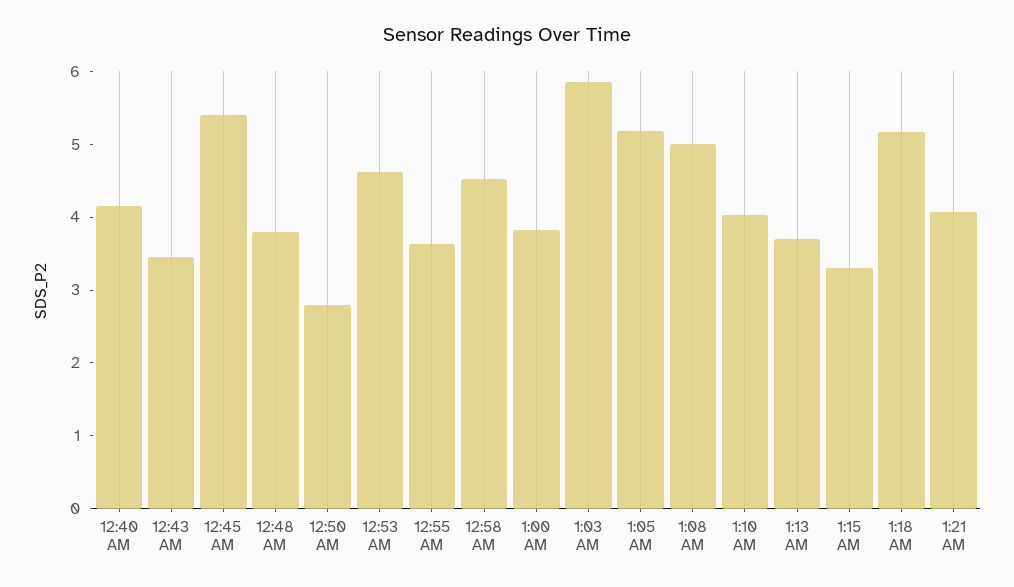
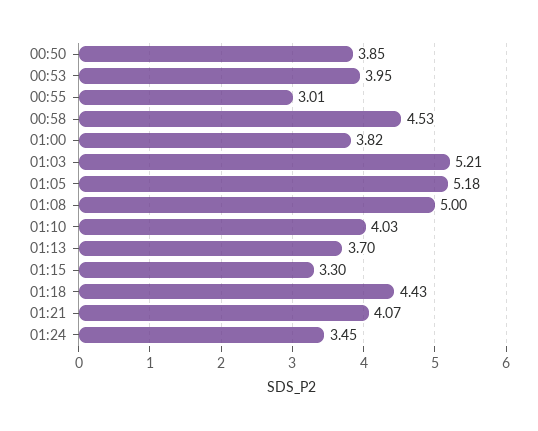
12:40 AM: 4.2 -> none
12:43 AM: 3.4 -> none
12:45 AM: 5.4 -> none
12:48 AM: 3.8 -> none
12:50 AM: 2.8 -> 3.85
12:53 AM: 4.6 -> 3.95
12:55 AM: 3.6 -> 3.01
1:03 AM: 5.8 -> 5.21
1:18 AM: 5.2 -> 4.43
01:24: none -> 3.45

